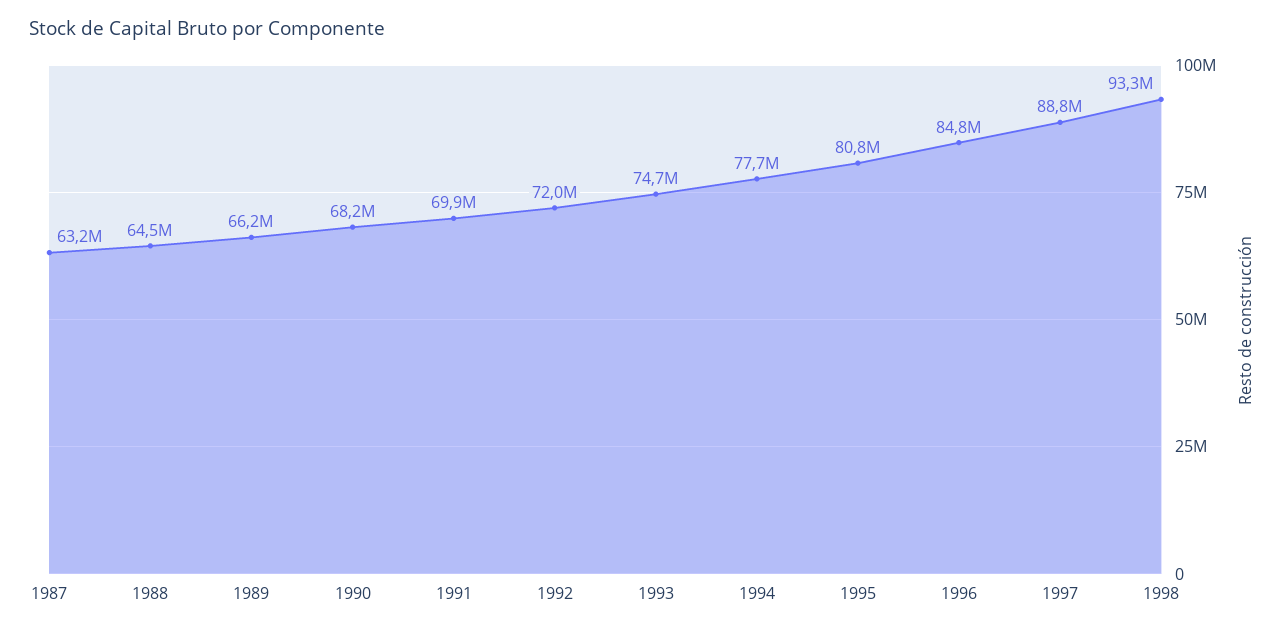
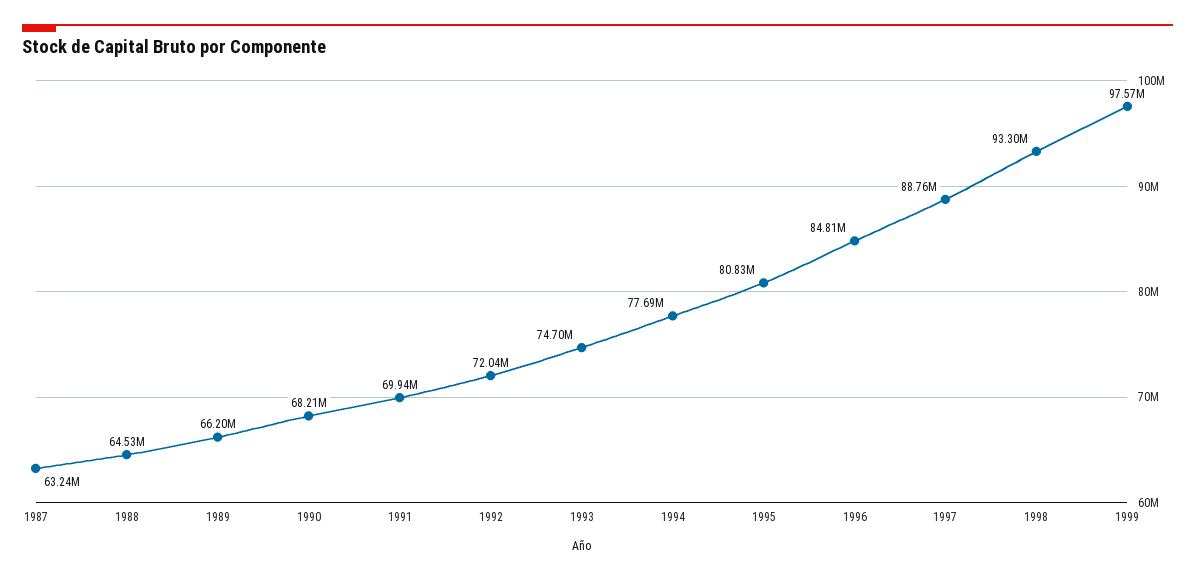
1999: none -> 97570000

